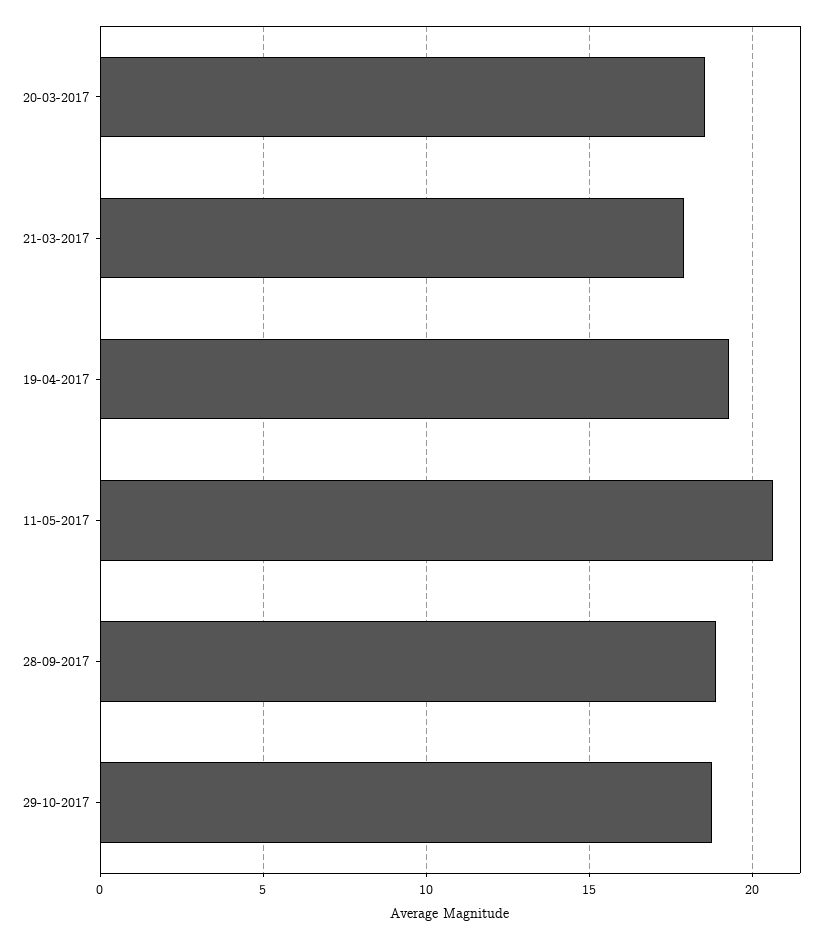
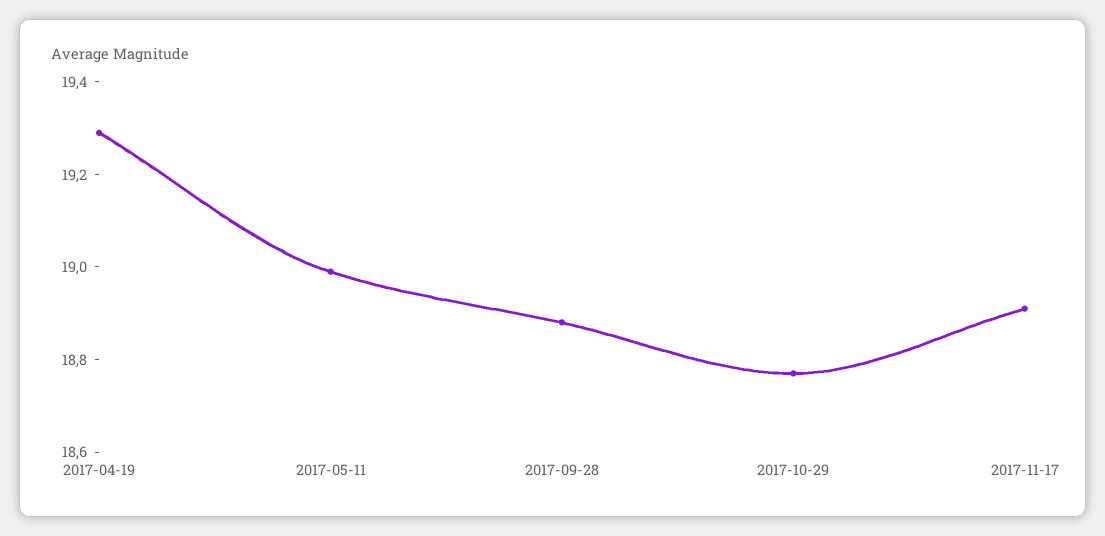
20-03-2017: 18.5 -> none
21-03-2017: 18 -> none
11-05-2017: 20.5 -> 19
2017-11-17: none -> 18.9

